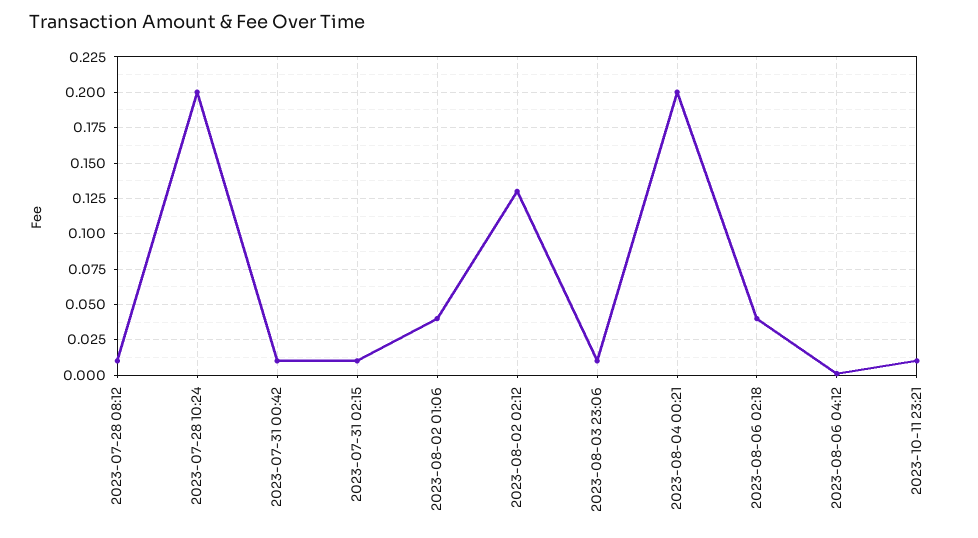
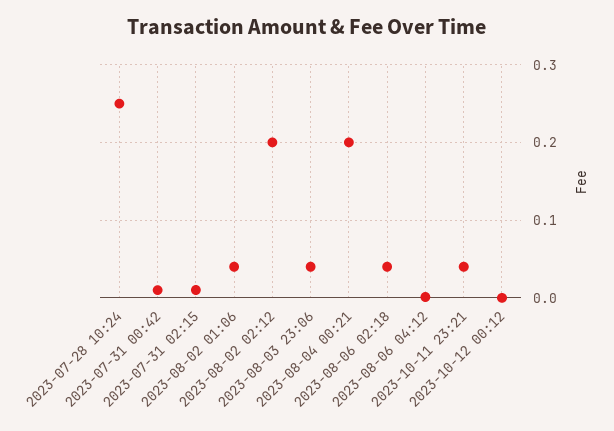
2023-07-28 08:12: 0.01 -> none
2023-07-28 10:24: 0.2 -> 0.25
2023-08-02 02:12: 0.13 -> 0.2
2023-08-03 23:06: 0.01 -> 0.04
2023-10-11 23:21: 0.01 -> 0.04
2023-10-12 00:12: none -> 0

